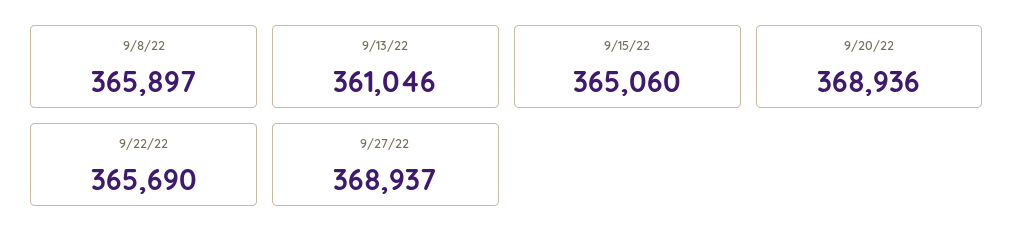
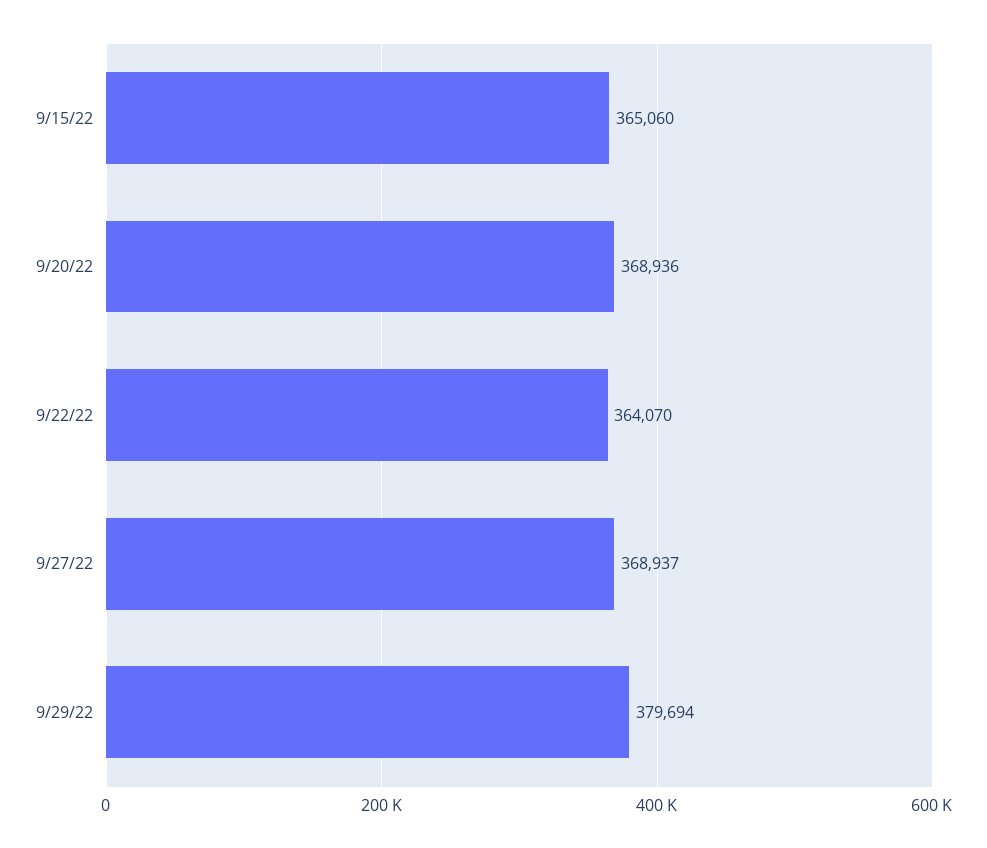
9/8/22: 365897 -> none
9/13/22: 361046 -> none
9/22/22: 365690 -> 364070
9/29/22: none -> 379694

